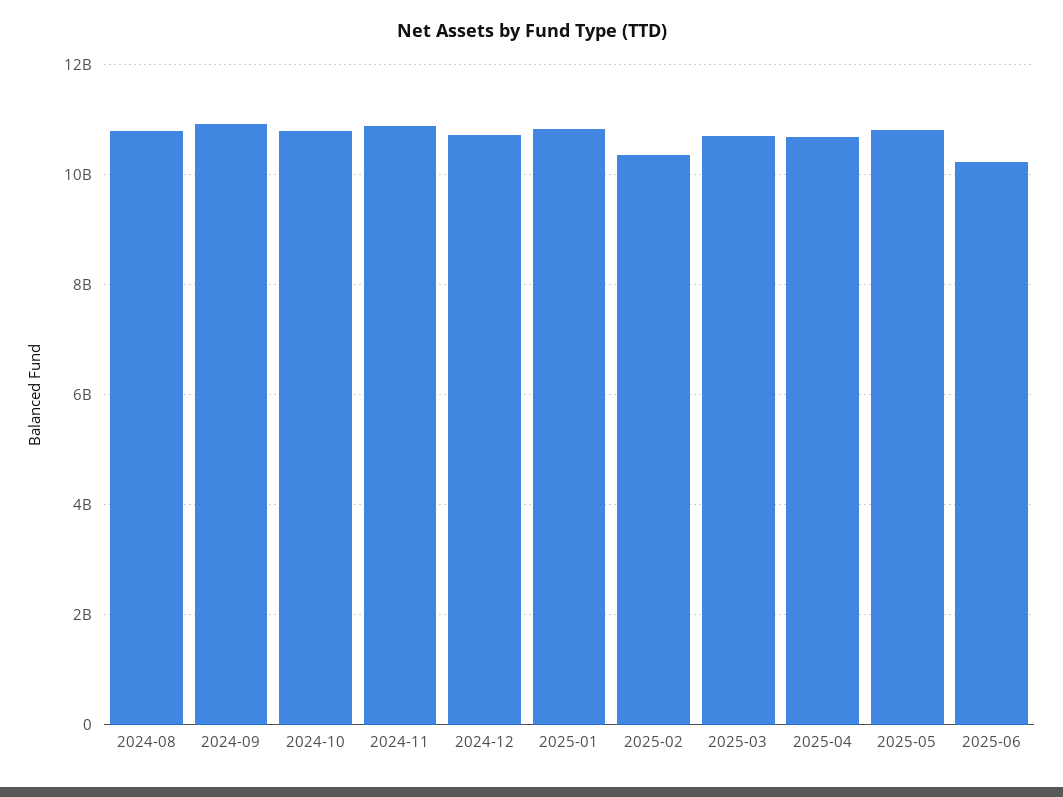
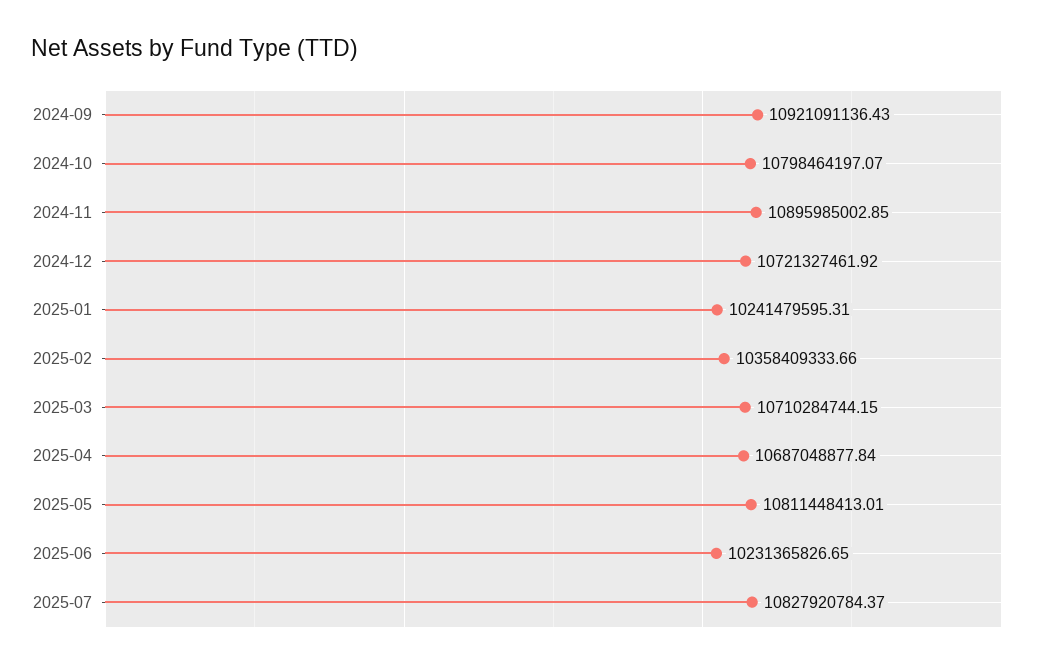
2024-08: 10800000000 -> none
2025-01: 10800000000 -> 10241479595.31
2025-07: none -> 10827920784.37

